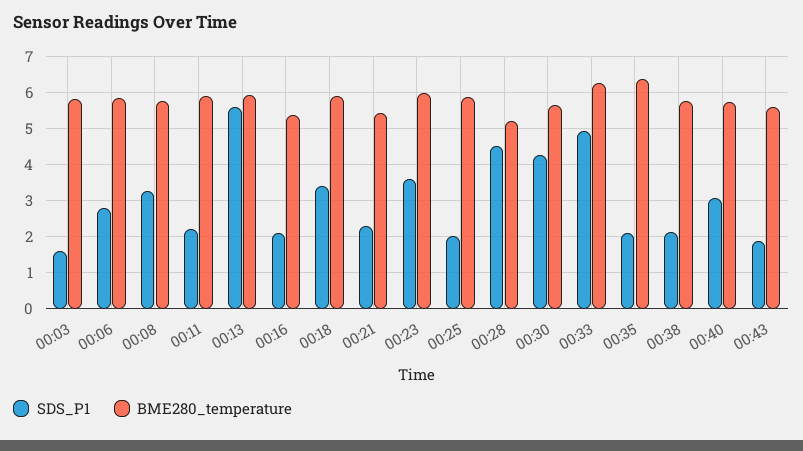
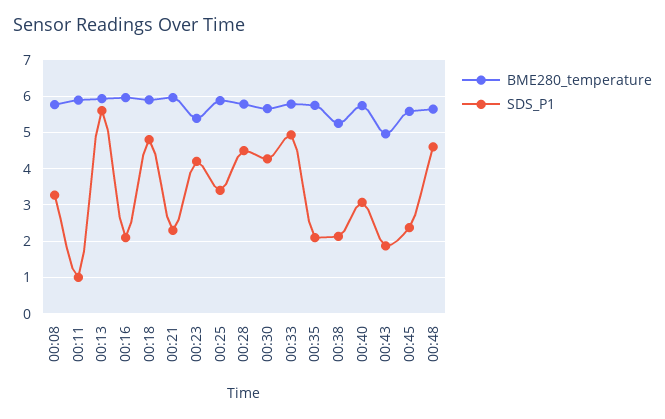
SDS_P1, 00:03: 1.6 -> none
BME280_temperature, 00:03: 5.8 -> none
SDS_P1, 00:06: 2.8 -> none
BME280_temperature, 00:06: 5.8 -> none
SDS_P1, 00:11: 2.2 -> 1
BME280_temperature, 00:16: 5.4 -> 6
SDS_P1, 00:18: 3.4 -> 4.8
BME280_temperature, 00:21: 5.4 -> 6
SDS_P1, 00:23: 3.6 -> 4.2
BME280_temperature, 00:23: 6 -> 5.4
SDS_P1, 00:25: 2 -> 3.4
BME280_temperature, 00:28: 5.2 -> 5.8
BME280_temperature, 00:33: 6.2 -> 5.8
BME280_temperature, 00:35: 6.4 -> 5.8
BME280_temperature, 00:38: 5.8 -> 5.2
BME280_temperature, 00:43: 5.6 -> 5
BME280_temperature, 00:45: none -> 5.6
SDS_P1, 00:45: none -> 2.4
BME280_temperature, 00:48: none -> 5.6
SDS_P1, 00:48: none -> 4.6

